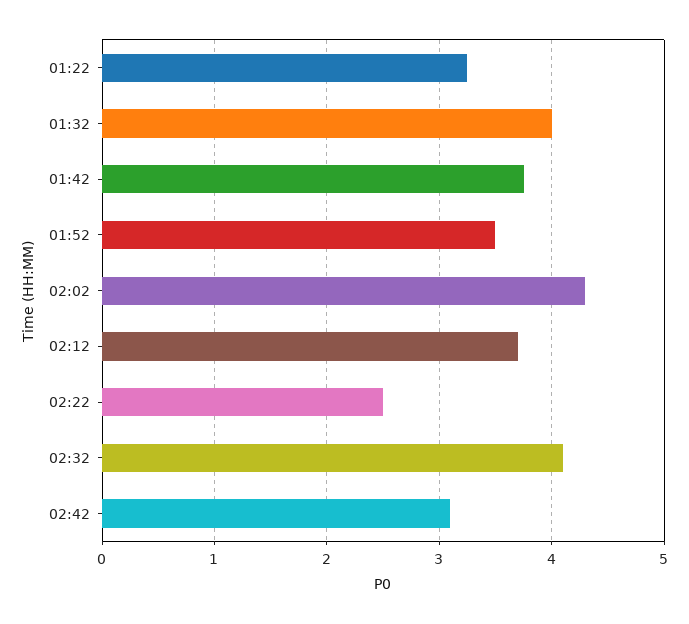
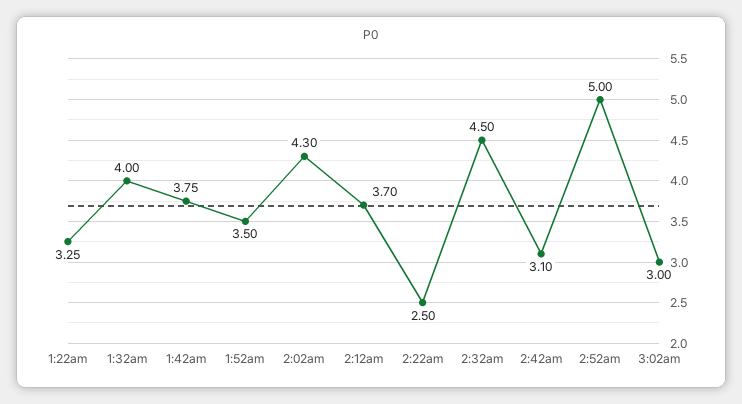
02:32: 4.1 -> 4.5
2:52am: none -> 5
3:02am: none -> 3

